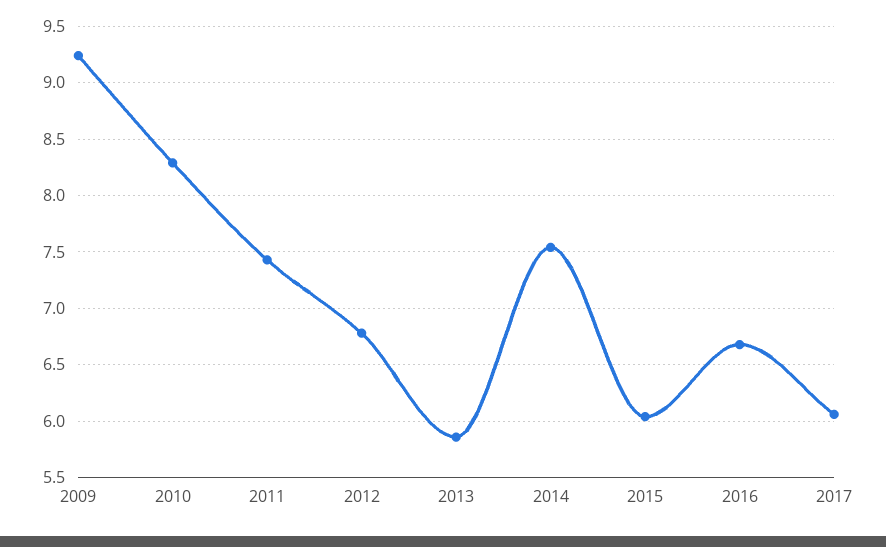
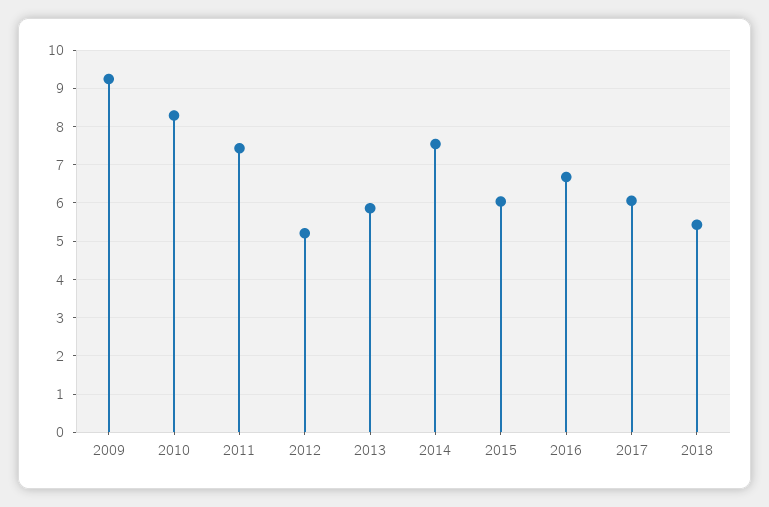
2012: 6.8 -> 5.2
2018: none -> 5.4

